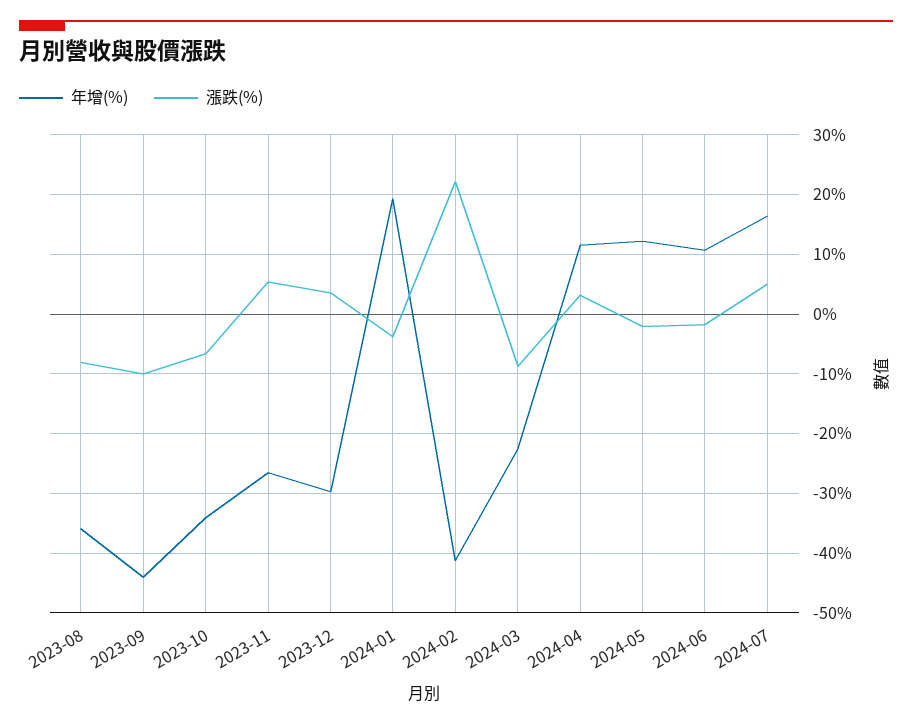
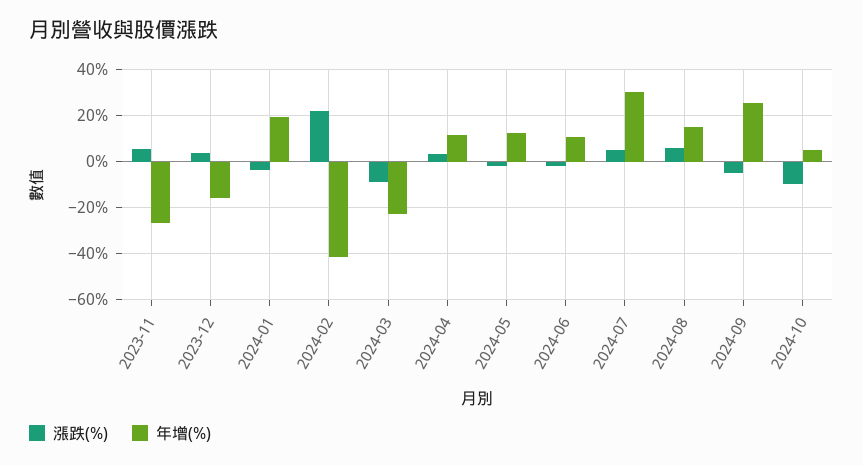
年增(%), 2023-08: -36 -> none
漲跌(%), 2023-08: -8 -> none
年增(%), 2023-09: -44 -> none
漲跌(%), 2023-09: -10 -> none
年增(%), 2023-10: -34 -> none
漲跌(%), 2023-10: -6 -> none
年增(%), 2023-12: -30 -> -15
年增(%), 2024-07: 16 -> 30
漲跌(%), 2024-08: none -> 5
年增(%), 2024-08: none -> 15
漲跌(%), 2024-09: none -> -5
年增(%), 2024-09: none -> 25
漲跌(%), 2024-10: none -> -10
年增(%), 2024-10: none -> 5

